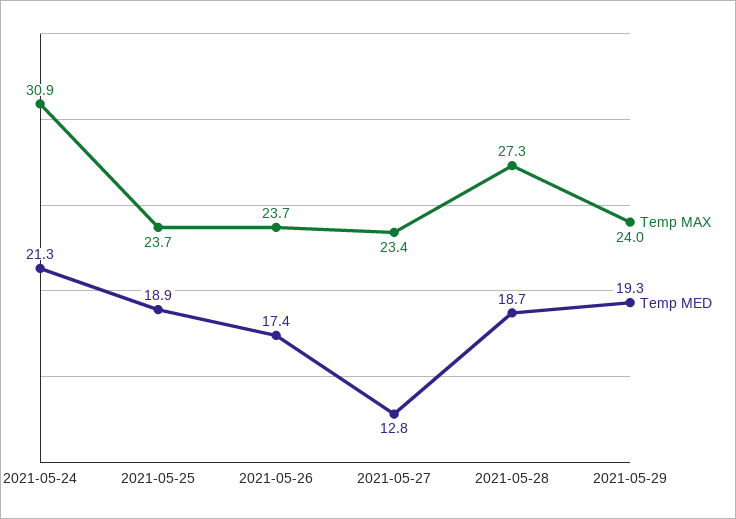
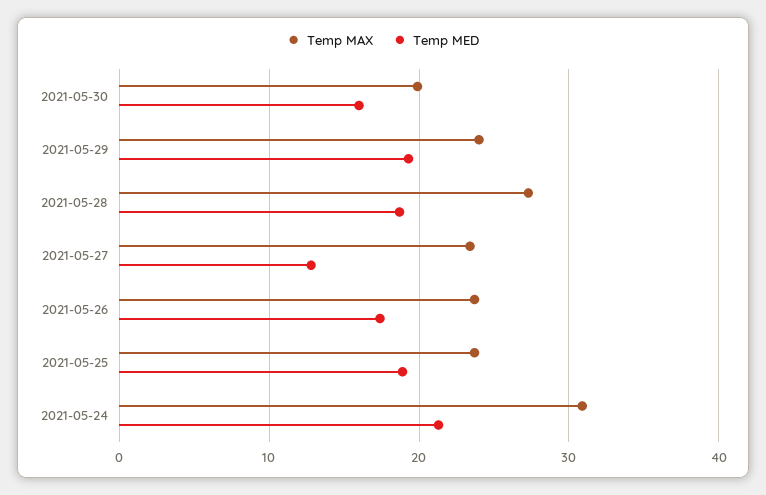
Temp MAX, 2021-05-30: none -> 20
Temp MED, 2021-05-30: none -> 16

